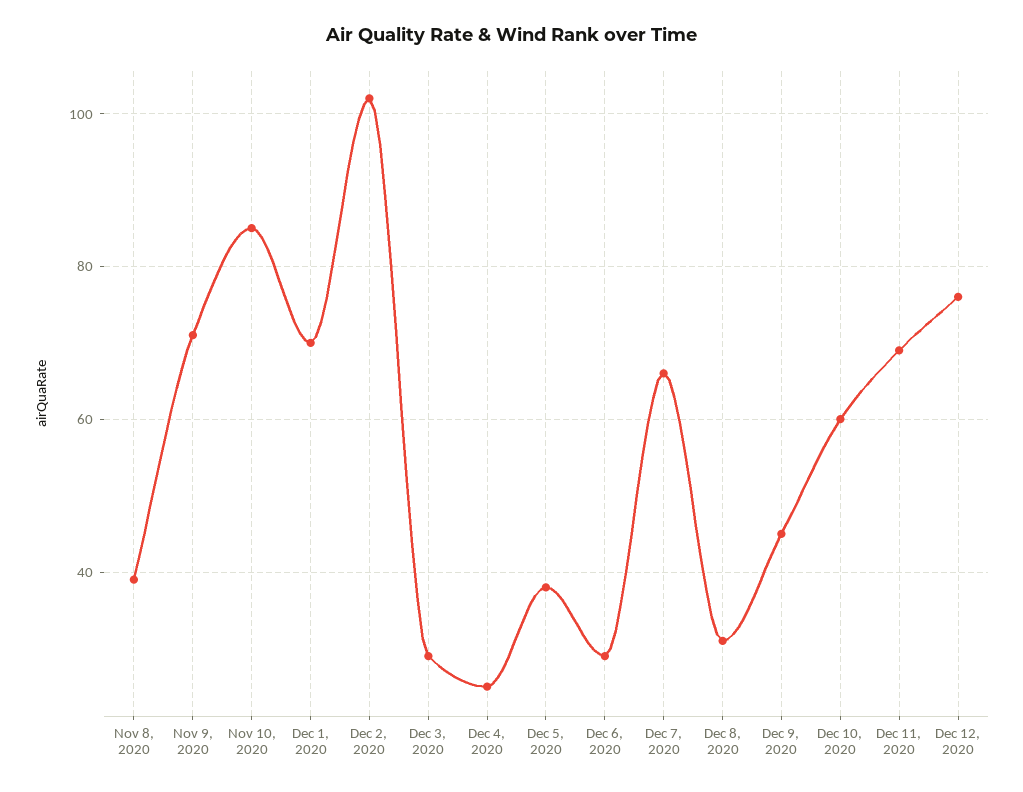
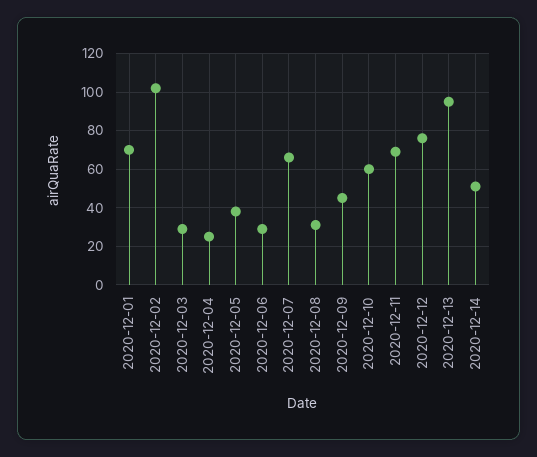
Nov 8, 2020: 40 -> none
Nov 9, 2020: 70 -> none
Nov 10, 2020: 85 -> none
2020-12-13: none -> 95
2020-12-14: none -> 50

